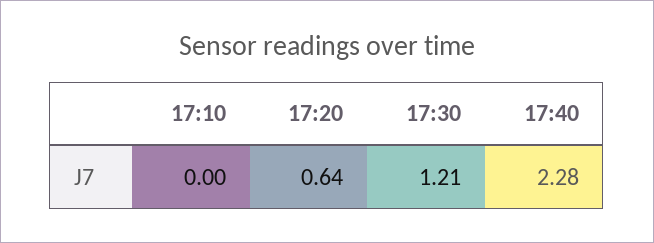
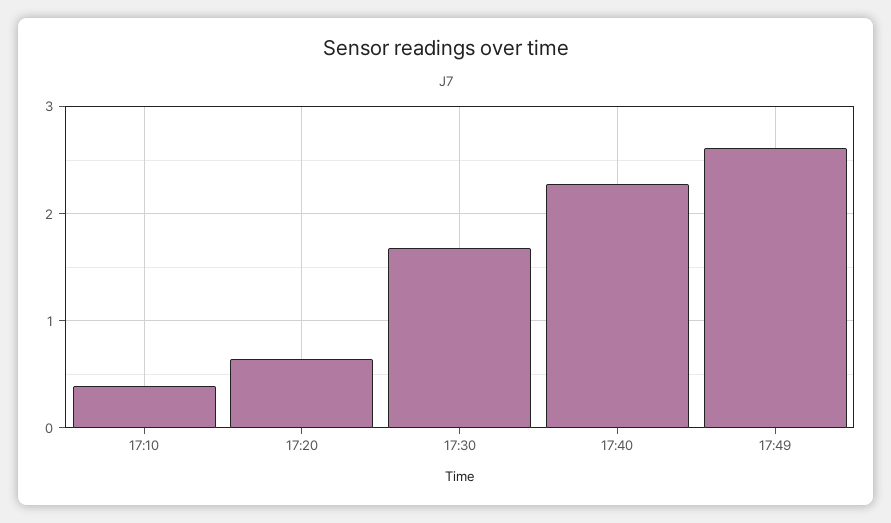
17:10: 0 -> 0.4
17:30: 1.21 -> 1.7
17:49: none -> 2.6

